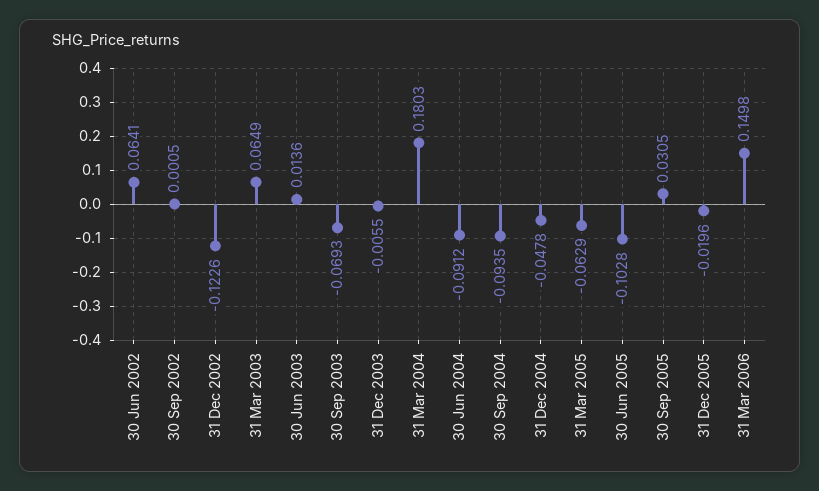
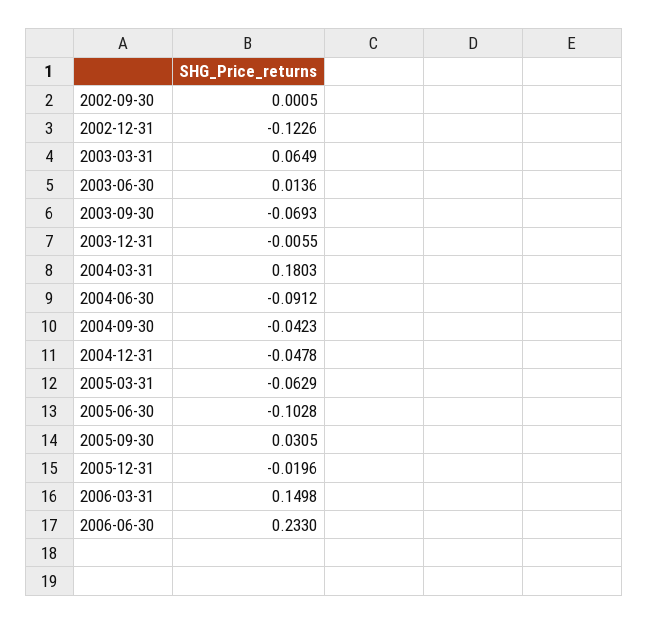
30 Jun 2002: 0.0641 -> none
30 Sep 2004: -0.0935 -> -0.0423
2006-06-30: none -> 0.233

